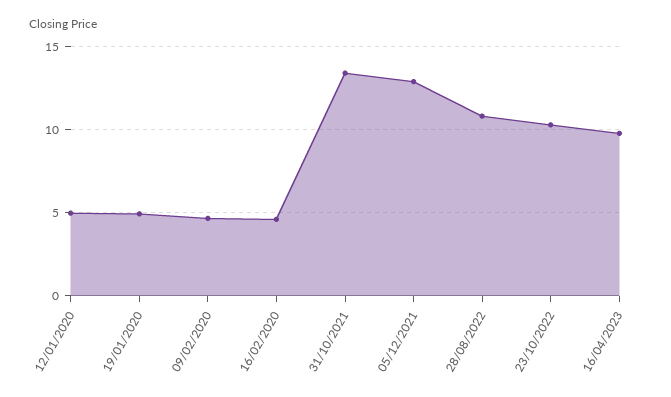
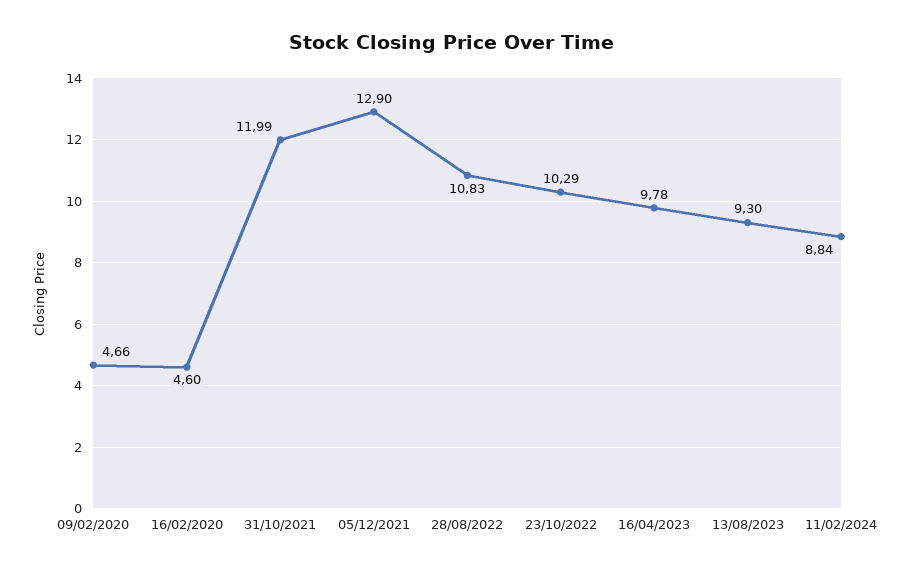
12/01/2020: 5 -> none
19/01/2020: 5 -> none
31/10/2021: 13.5 -> 11.99
13/08/2023: none -> 9.3
11/02/2024: none -> 8.84

